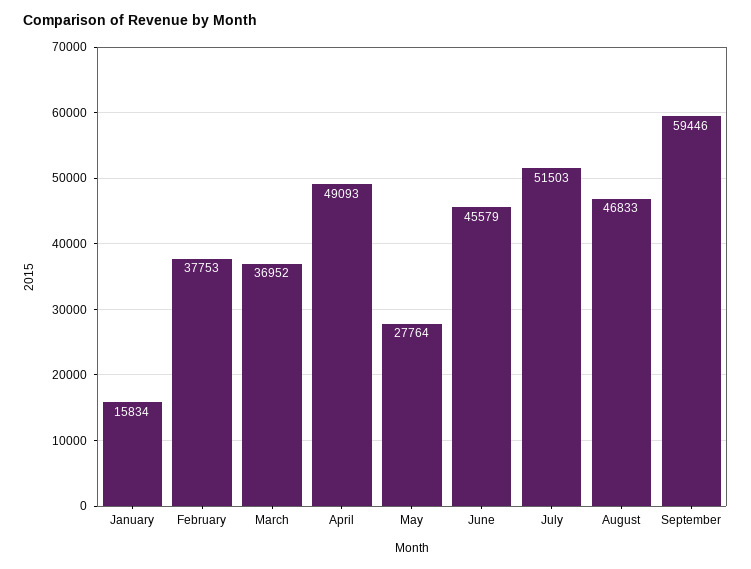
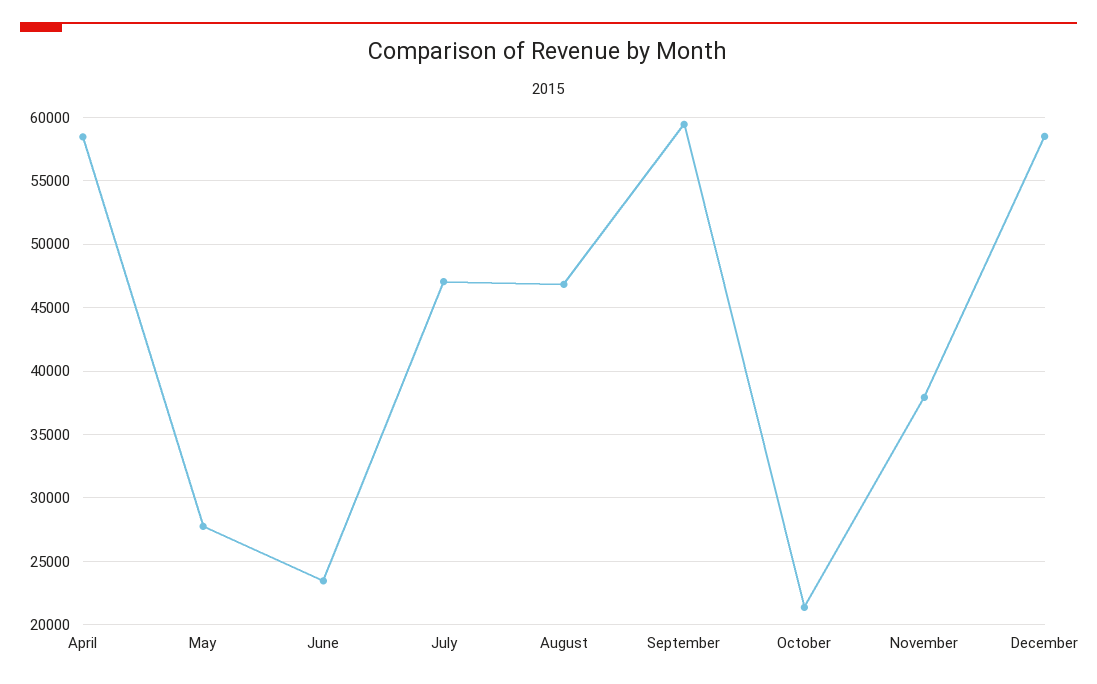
January: 15834 -> none
February: 37753 -> none
March: 36952 -> none
April: 49093 -> 58500
June: 45579 -> 23500
July: 51503 -> 47000
October: none -> 21500
November: none -> 38000
December: none -> 58500

